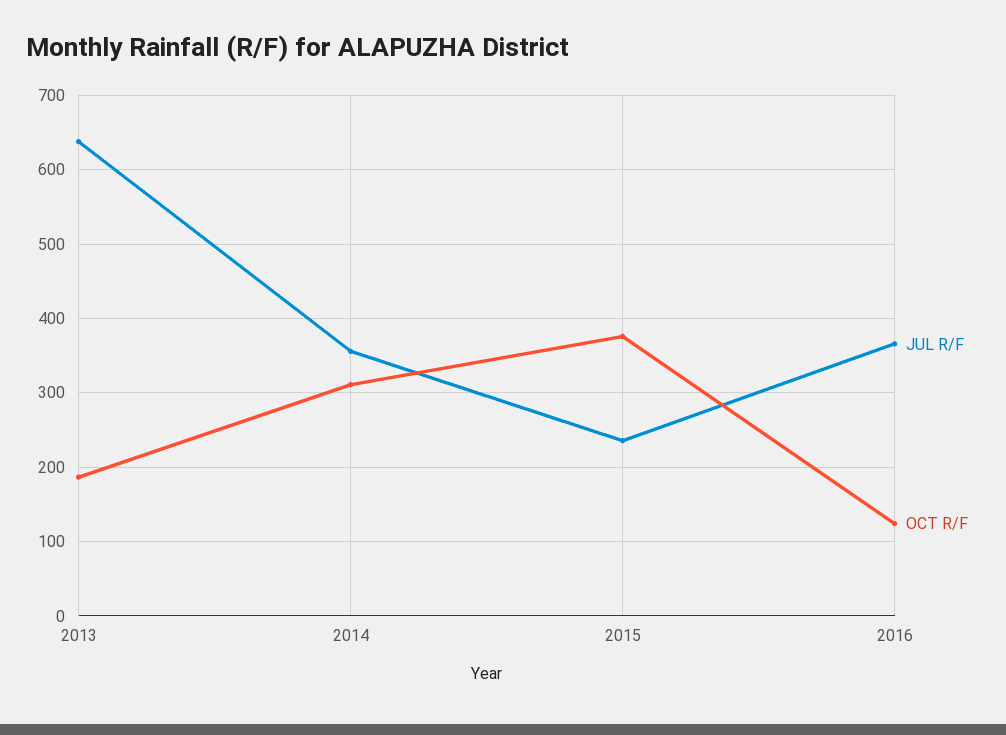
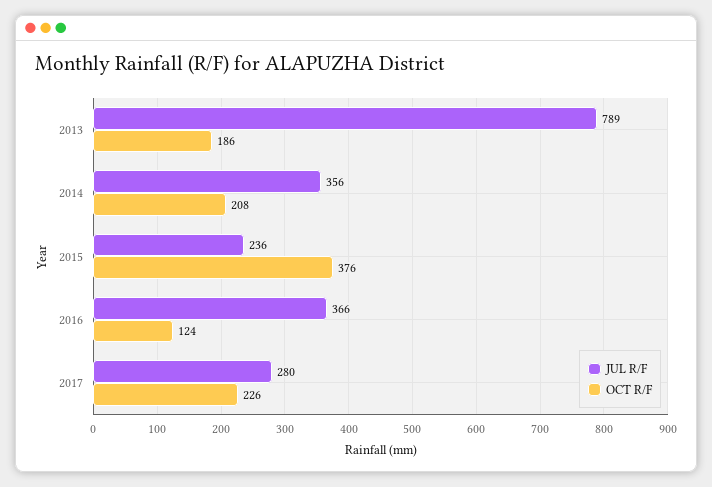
JUL R/F, 2013: 640 -> 789
OCT R/F, 2014: 310 -> 208
JUL R/F, 2017: none -> 280
OCT R/F, 2017: none -> 226

